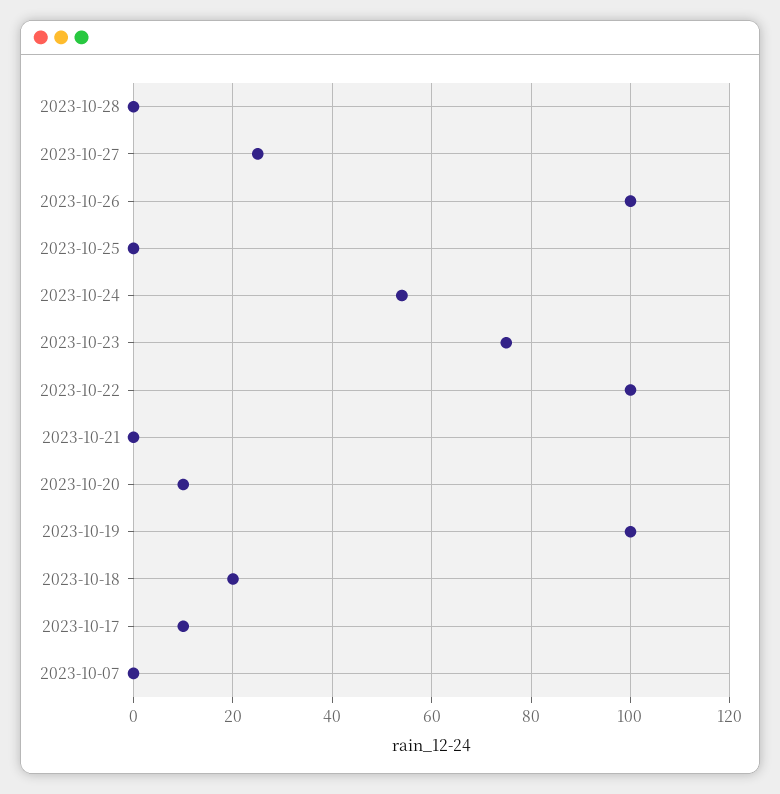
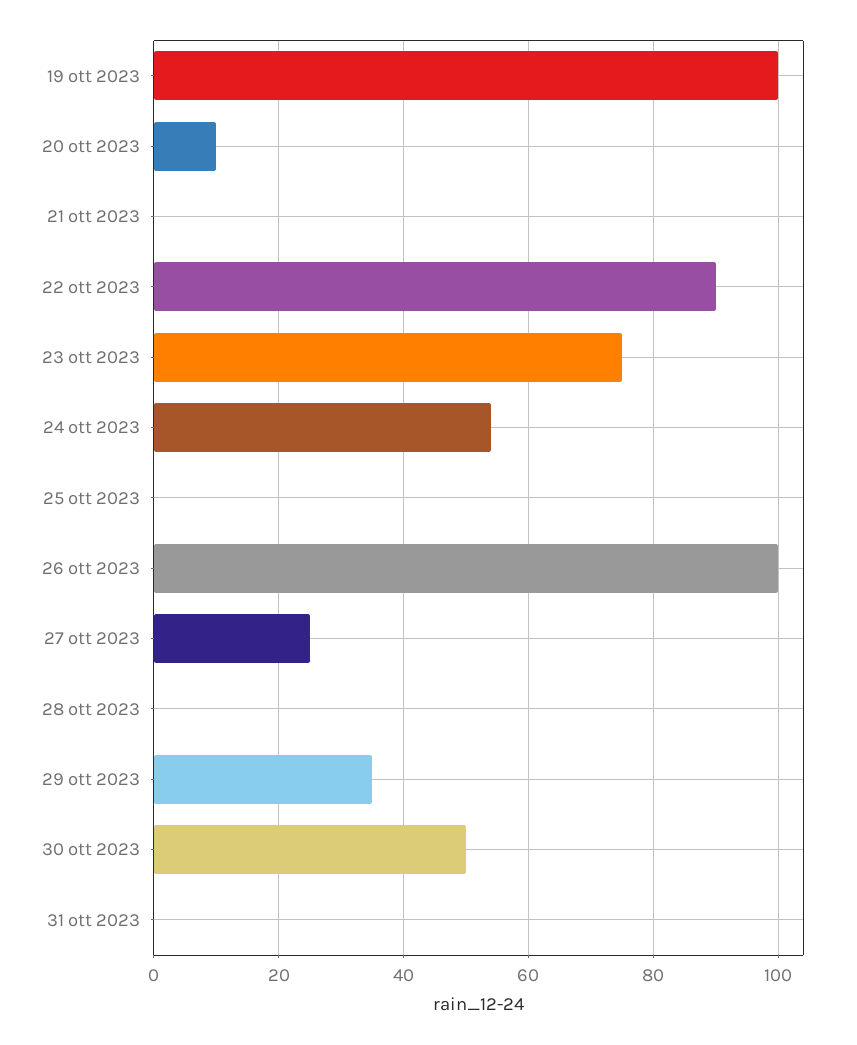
2023-10-22: 100 -> 90
2023-10-18: 20 -> none
2023-10-17: 10 -> none
2023-10-07: 0 -> none
29 ott 2023: none -> 35
30 ott 2023: none -> 50
31 ott 2023: none -> 0

